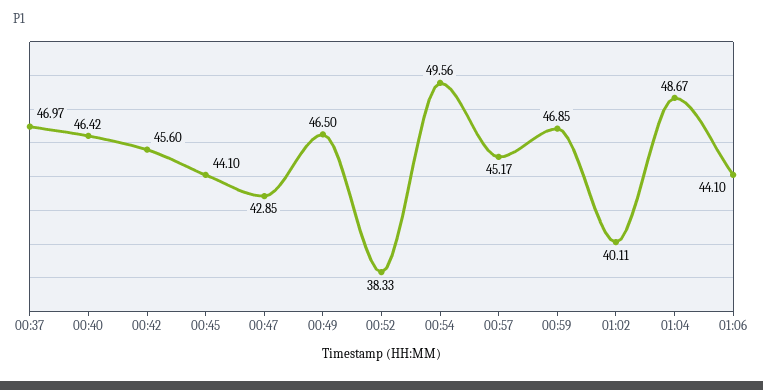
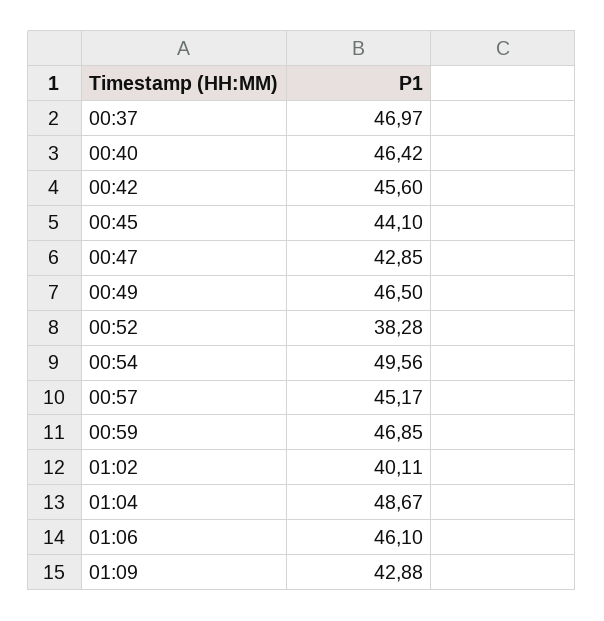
00:52: 38.33 -> 38.28
01:06: 44.1 -> 46.1
01:09: none -> 42.88

